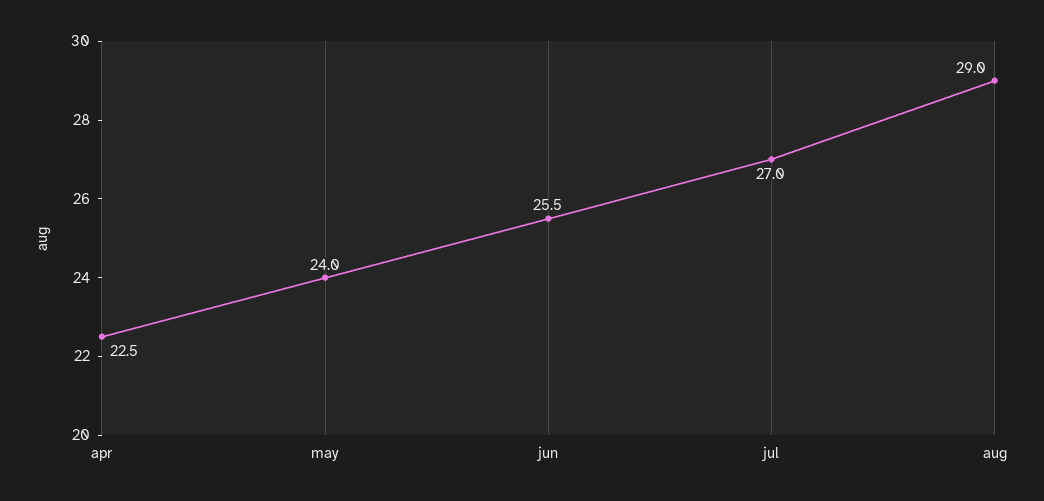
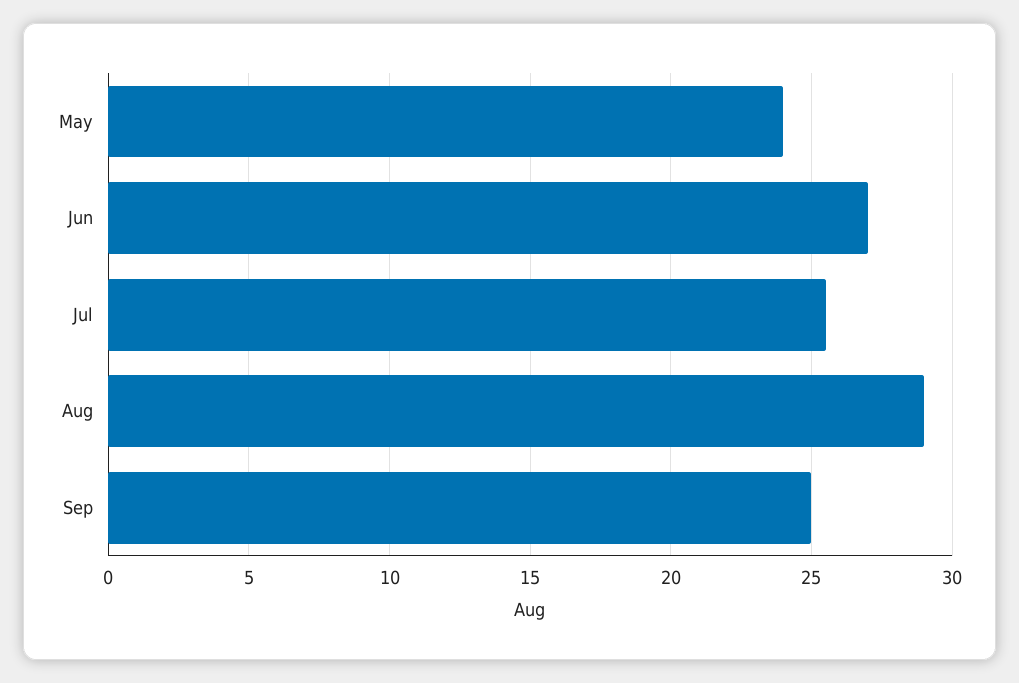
apr: 22.5 -> none
jun: 25.5 -> 27
jul: 27 -> 25.5
Sep: none -> 25

